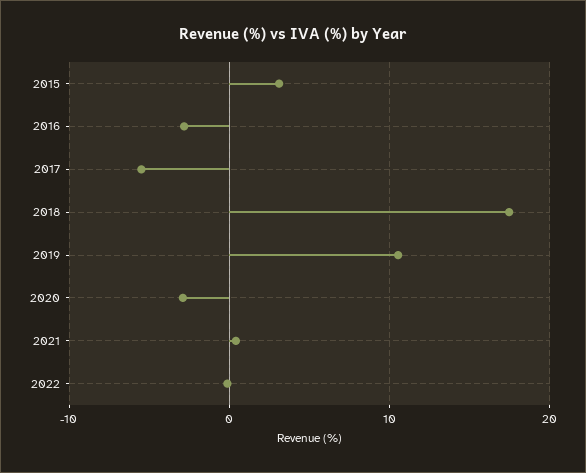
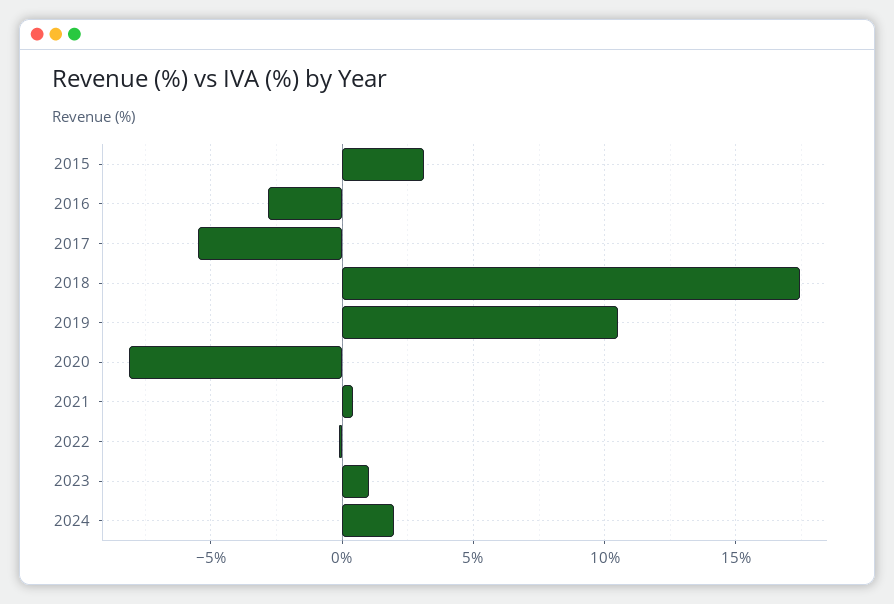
2020: -3 -> -8
2023: none -> 1
2024: none -> 2

